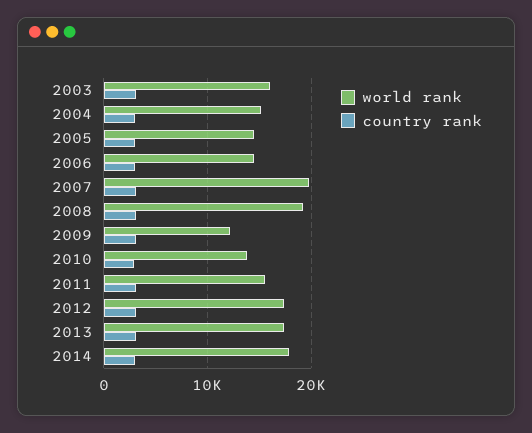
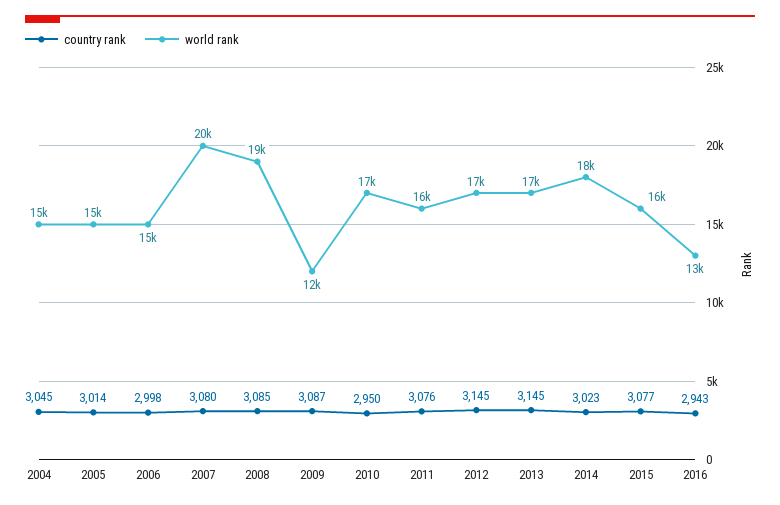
world rank, 2003: 16000 -> none
country rank, 2003: 3000 -> none
world rank, 2010: 14000 -> 17000
country rank, 2015: none -> 3077
world rank, 2015: none -> 16000
country rank, 2016: none -> 2943
world rank, 2016: none -> 13000

